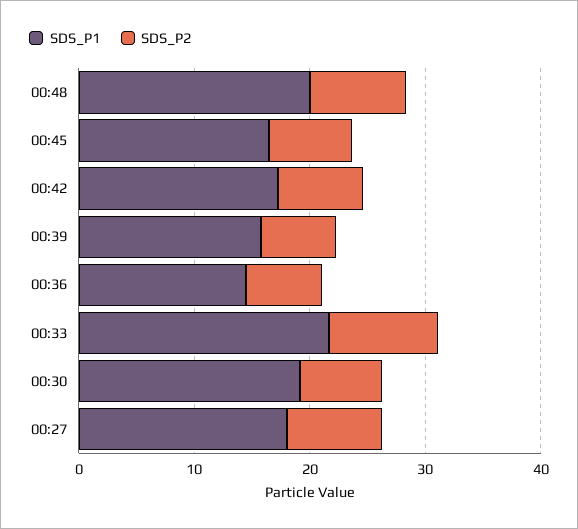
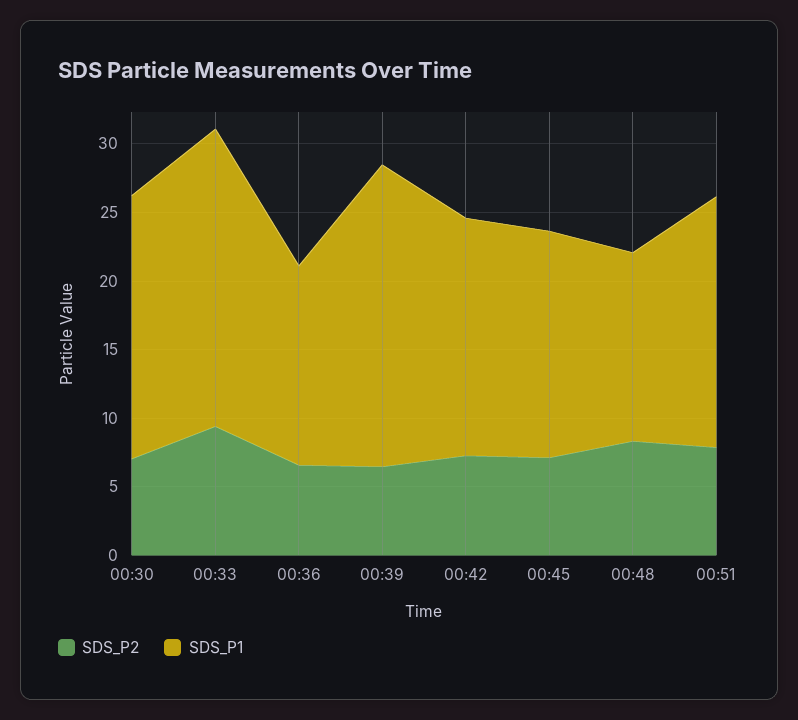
SDS_P1, 00:48: 20 -> 14
SDS_P1, 00:39: 16 -> 22
SDS_P1, 00:27: 18 -> none
SDS_P2, 00:27: 8 -> none
SDS_P2, 00:51: none -> 8
SDS_P1, 00:51: none -> 18

